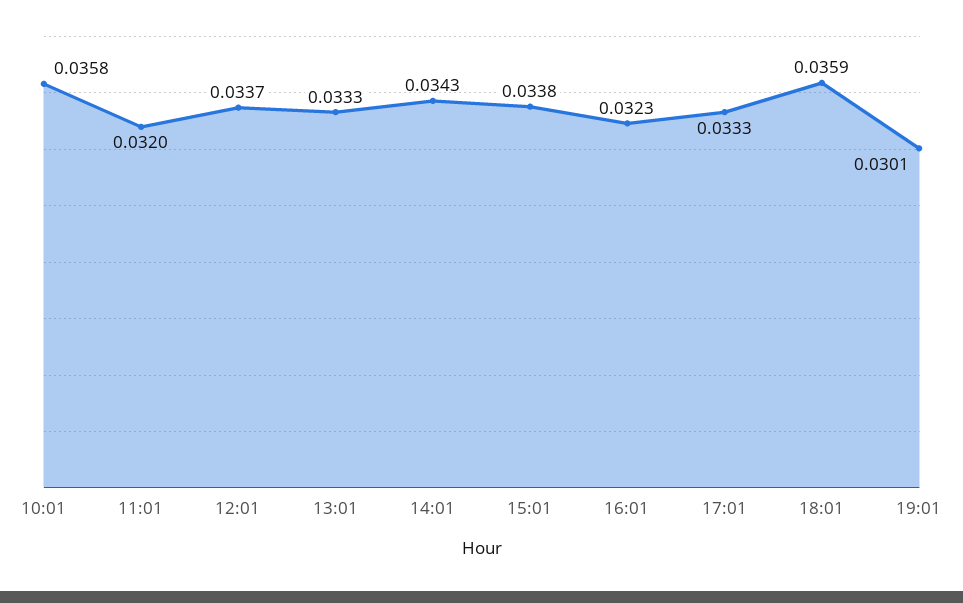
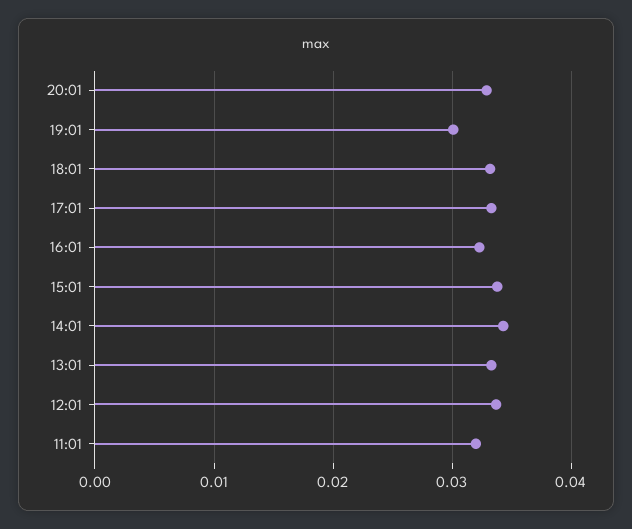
10:01: 0.0358 -> none
18:01: 0.0359 -> 0.033
20:01: none -> 0.033

